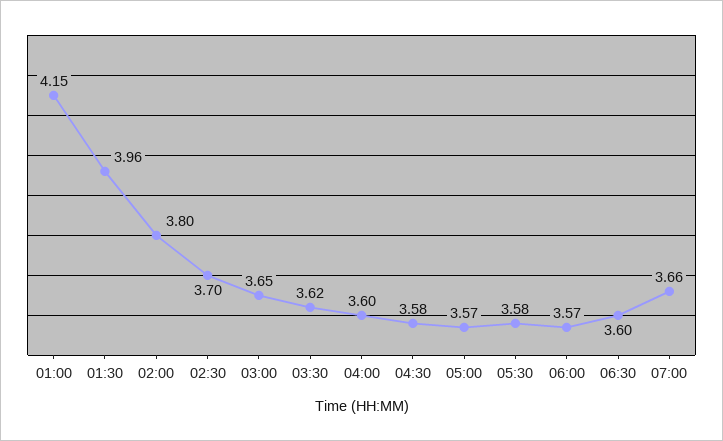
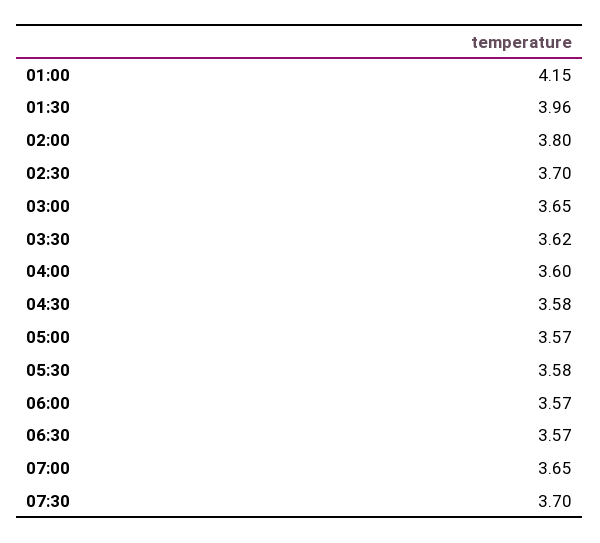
06:30: 3.6 -> 3.57
07:00: 3.66 -> 3.65
07:30: none -> 3.7

